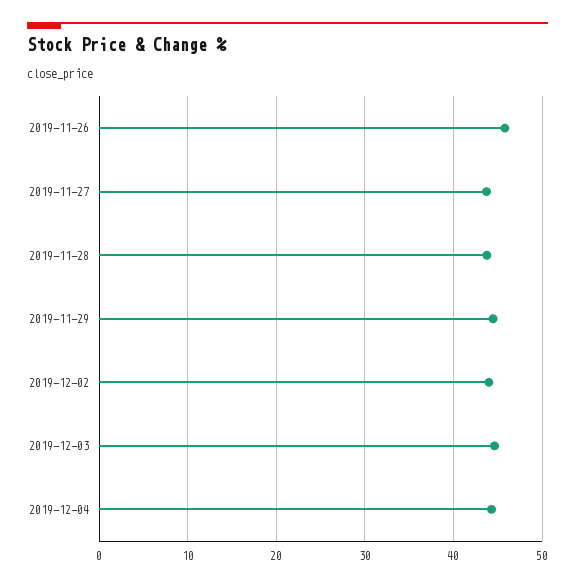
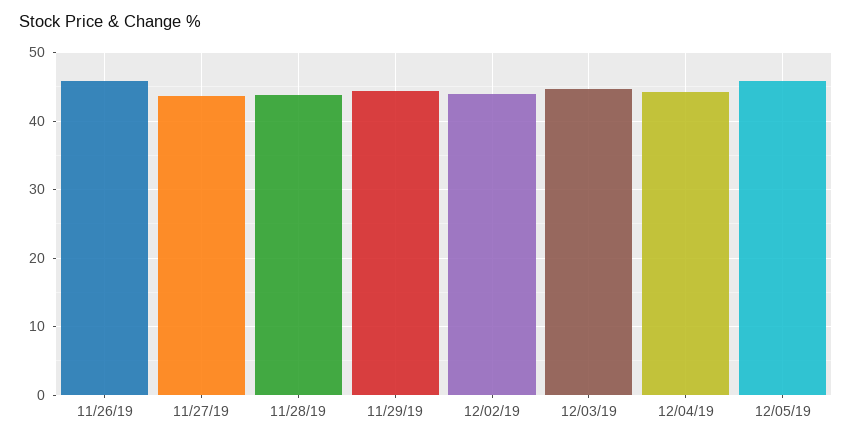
12/05/19: none -> 46

